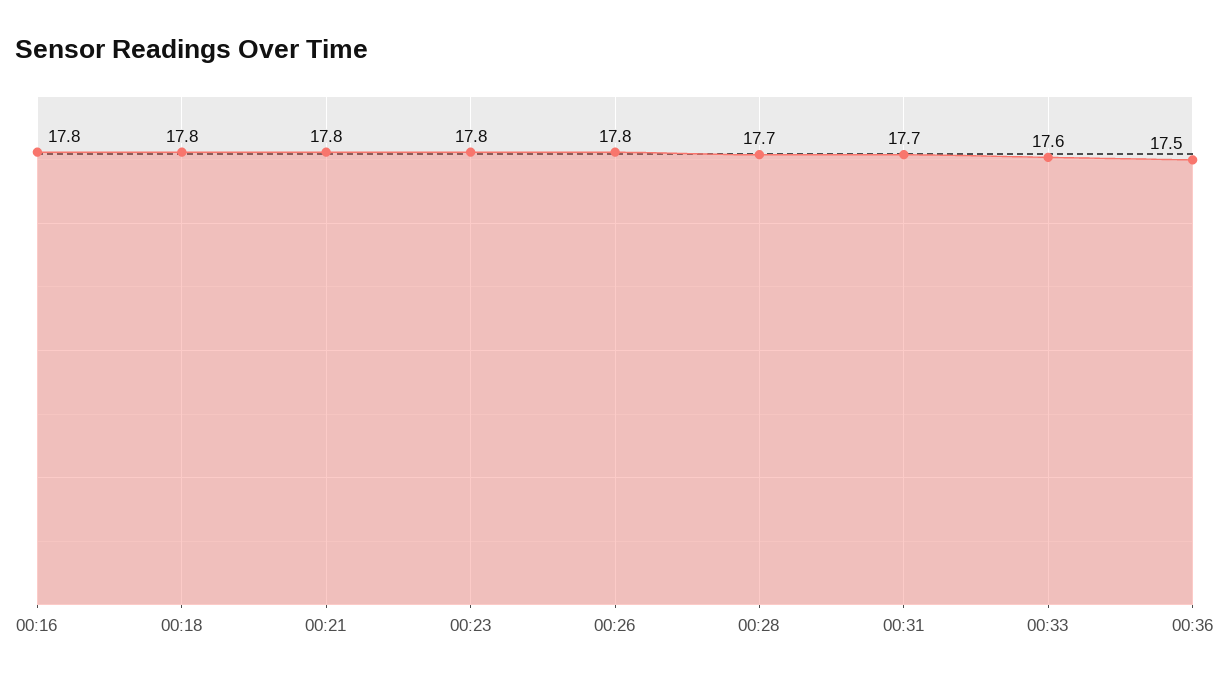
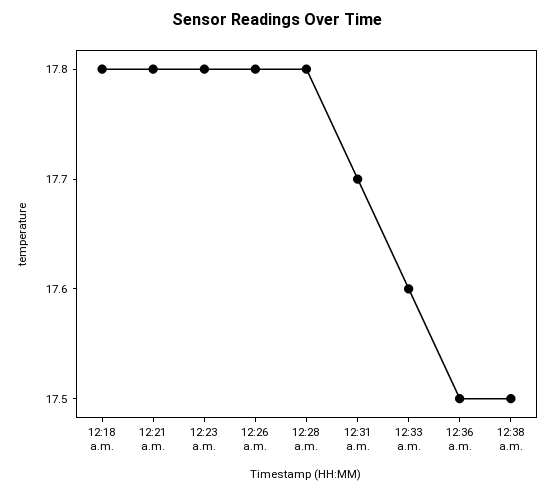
00:16: 17.8 -> none
00:28: 17.7 -> 17.8
12:38 a.m.: none -> 17.5

